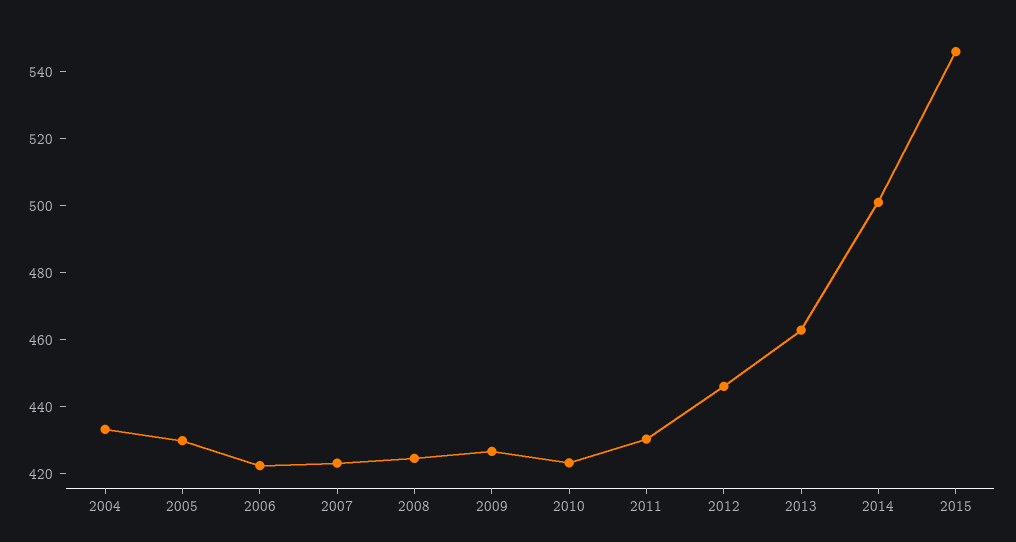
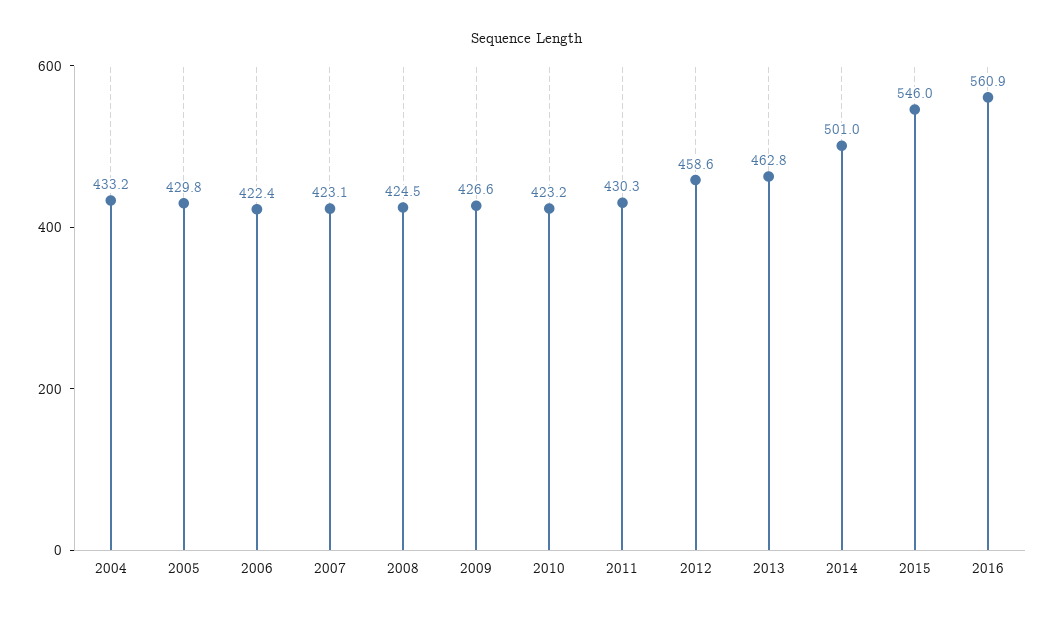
2012: 445 -> 458.6
2016: none -> 560.9

